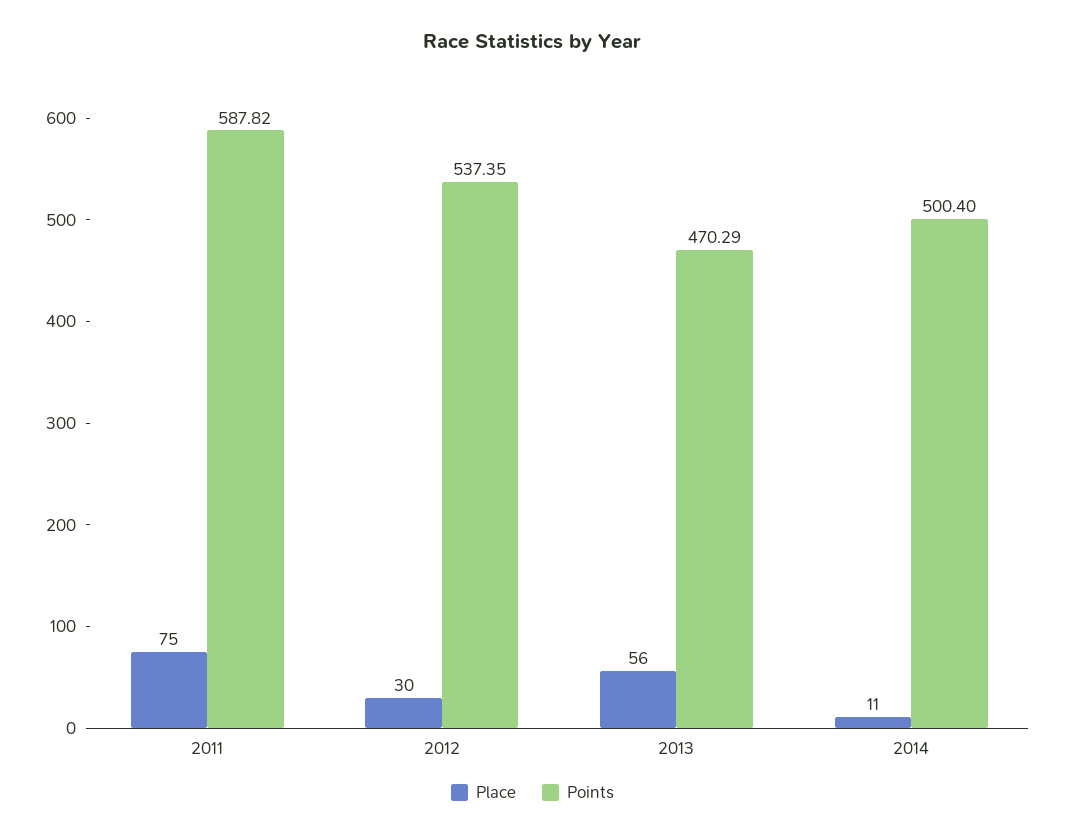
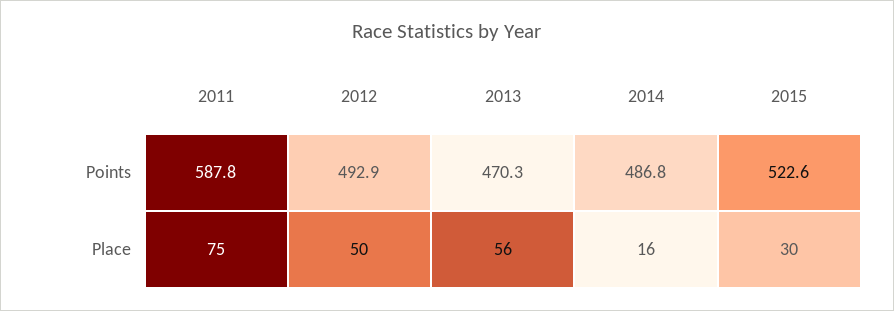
Place, 2012: 30 -> 50
Points, 2012: 537.35 -> 492.9
Place, 2014: 11 -> 16
Points, 2014: 500.4 -> 486.8
Points, 2015: none -> 522.6
Place, 2015: none -> 30

